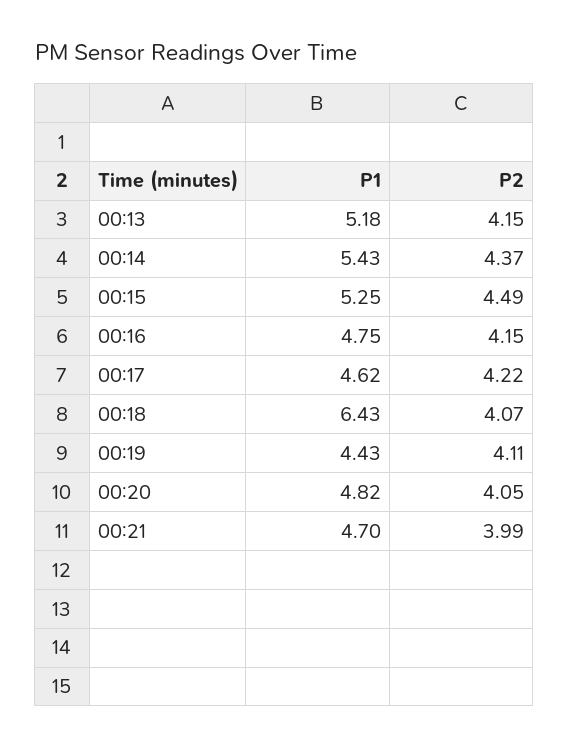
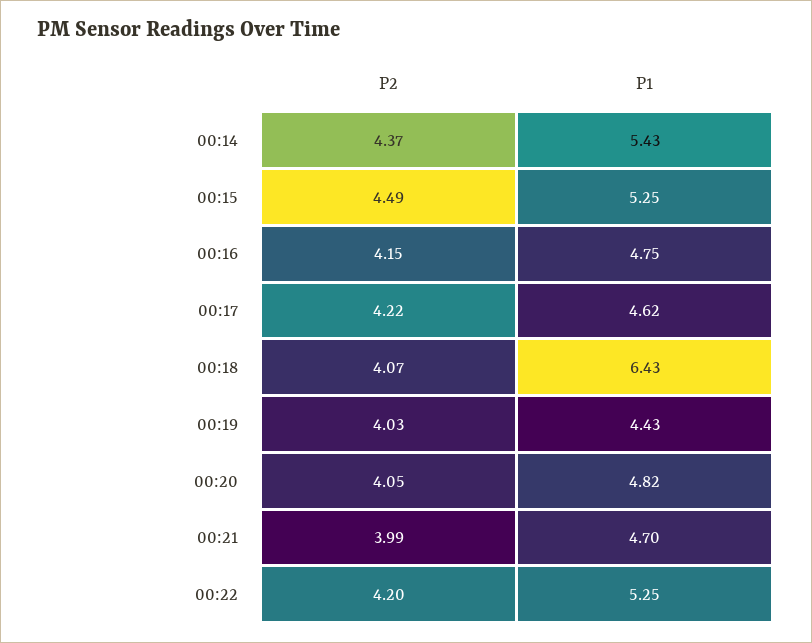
P1, 00:13: 5.18 -> none
P2, 00:13: 4.15 -> none
P2, 00:19: 4.11 -> 4.03
P2, 00:22: none -> 4.2
P1, 00:22: none -> 5.25

